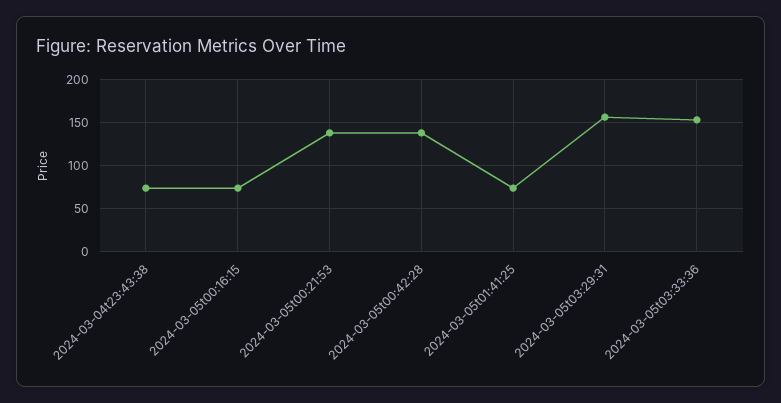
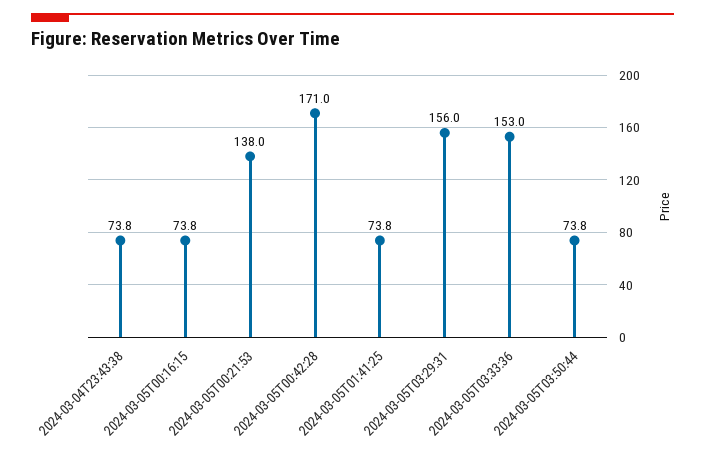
2024-03-05t00:42:28: 140 -> 171
2024-03-05T03:50:44: none -> 73.8

